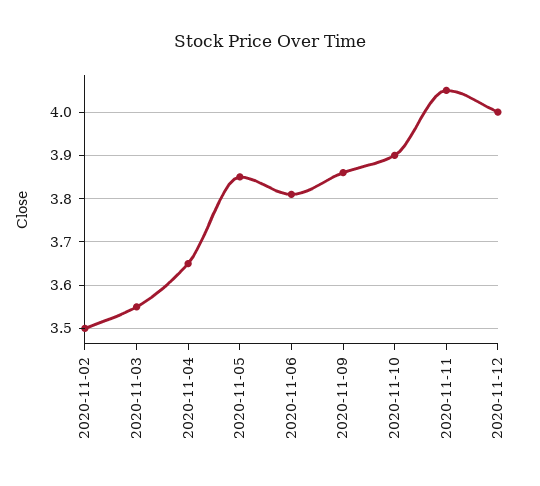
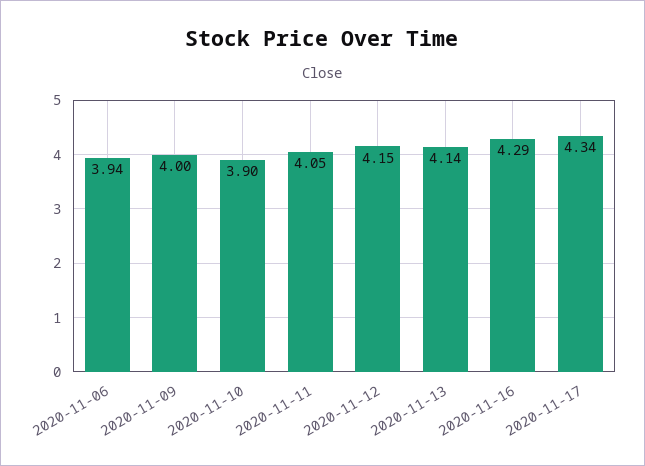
2020-11-02: 3.5 -> none
2020-11-03: 3.55 -> none
2020-11-04: 3.65 -> none
2020-11-05: 3.85 -> none
2020-11-06: 3.8 -> 3.94
2020-11-09: 3.85 -> 4
2020-11-12: 4 -> 4.15
2020-11-13: none -> 4.14
2020-11-16: none -> 4.29
2020-11-17: none -> 4.34

